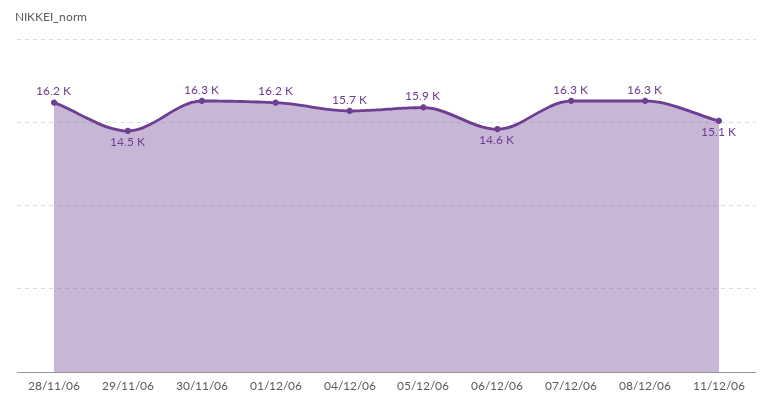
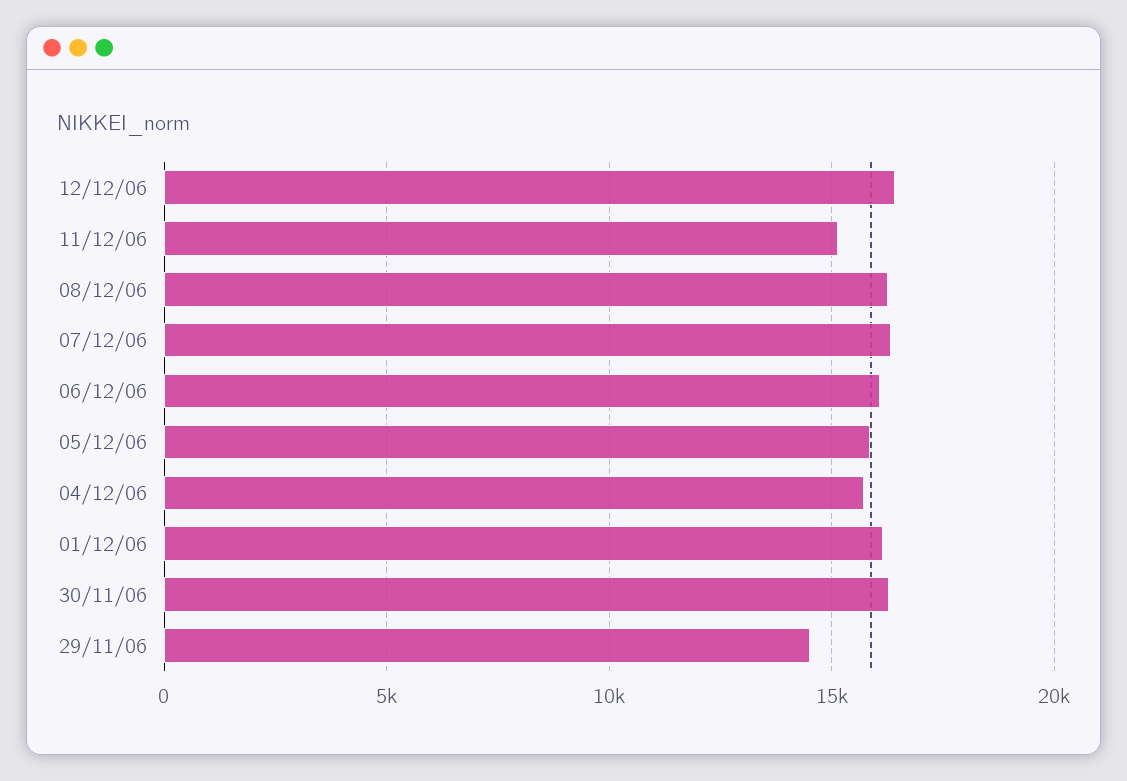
28/11/06: 16200 -> none
06/12/06: 14600 -> 16000
12/12/06: none -> 16500

